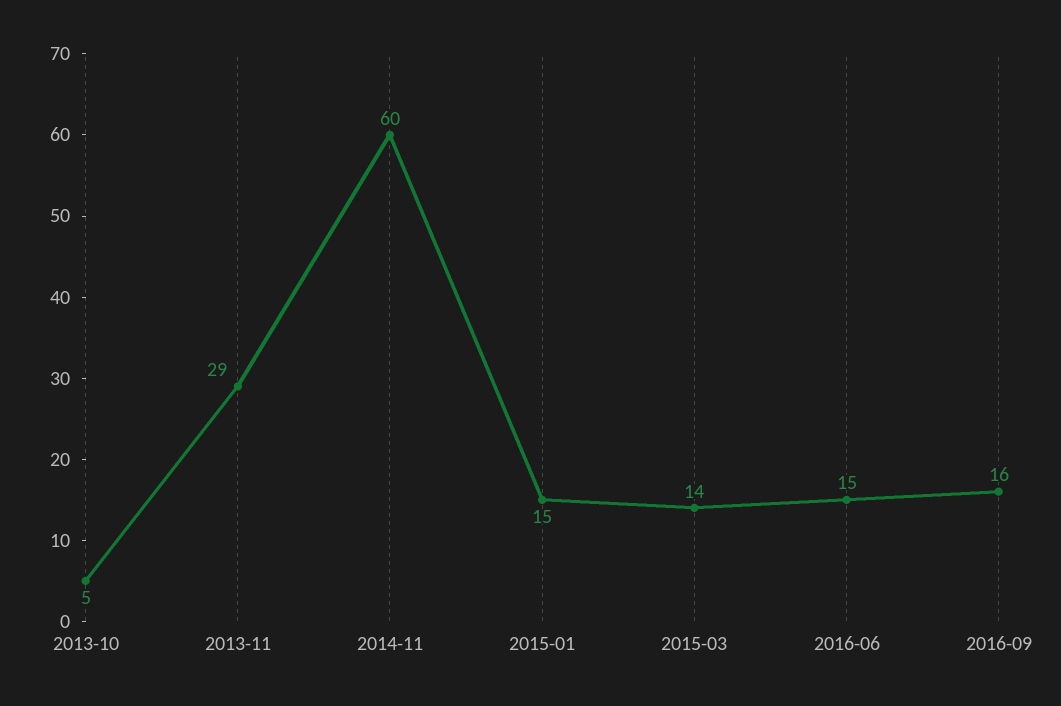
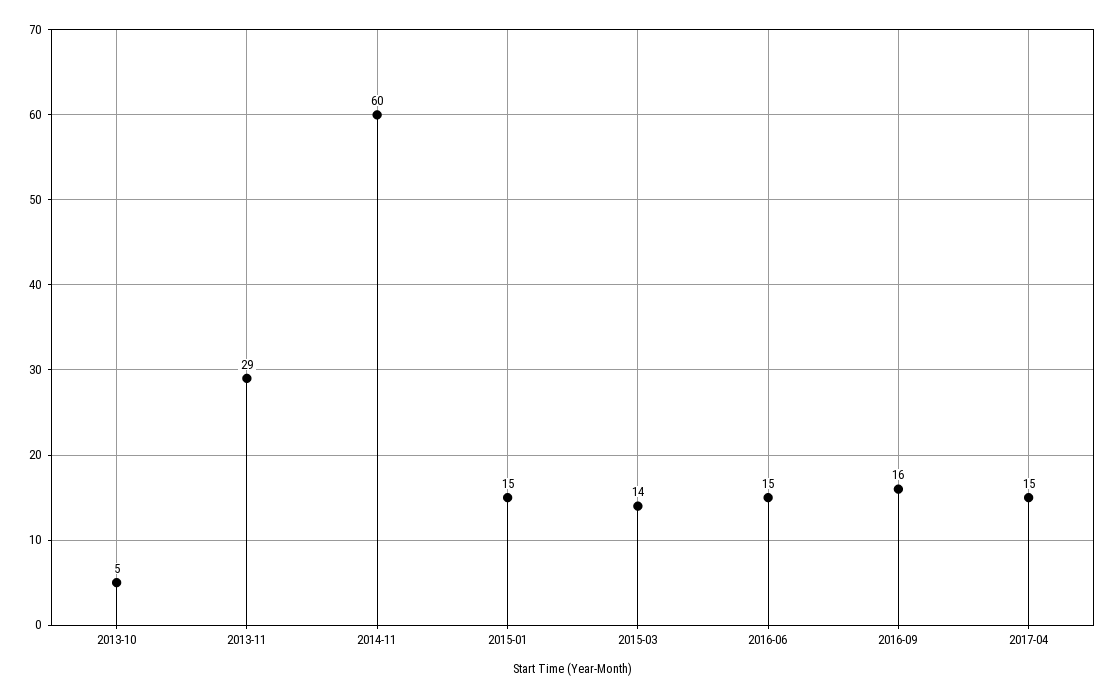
2017-04: none -> 15

